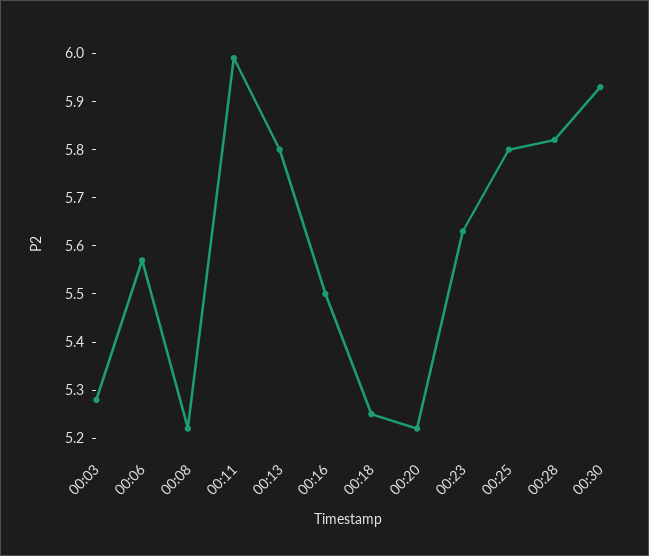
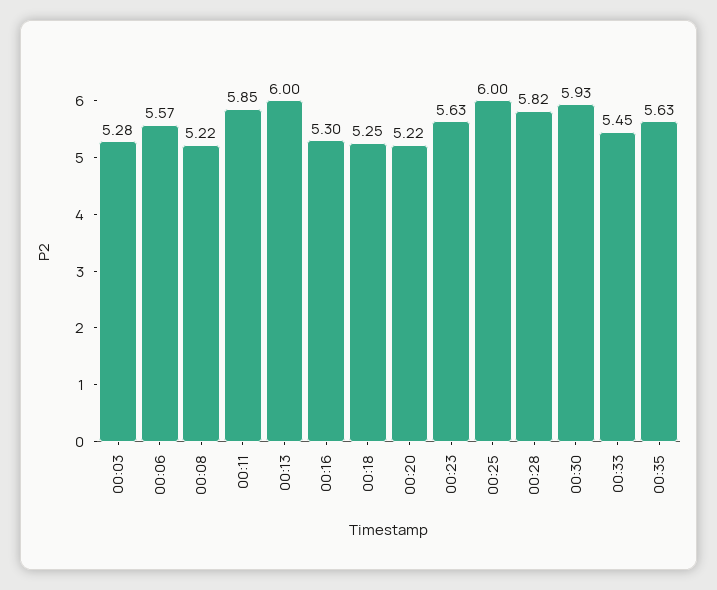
00:11: 6 -> 5.85
00:13: 5.8 -> 6
00:16: 5.5 -> 5.3
00:25: 5.8 -> 6
00:33: none -> 5.45
00:35: none -> 5.63

